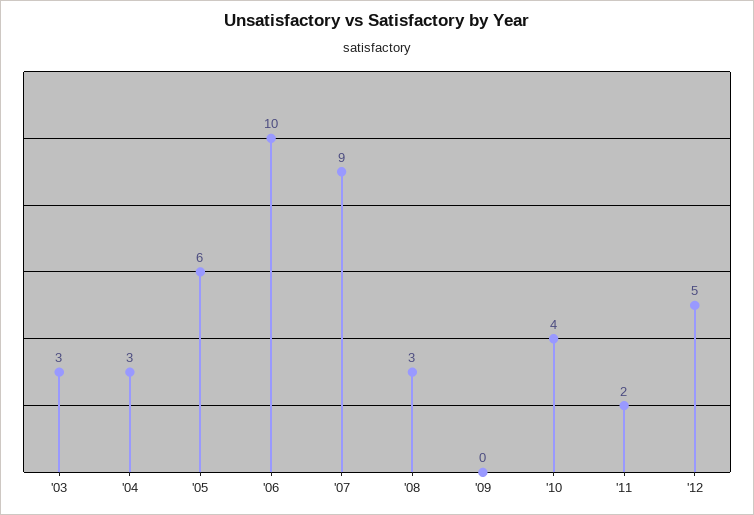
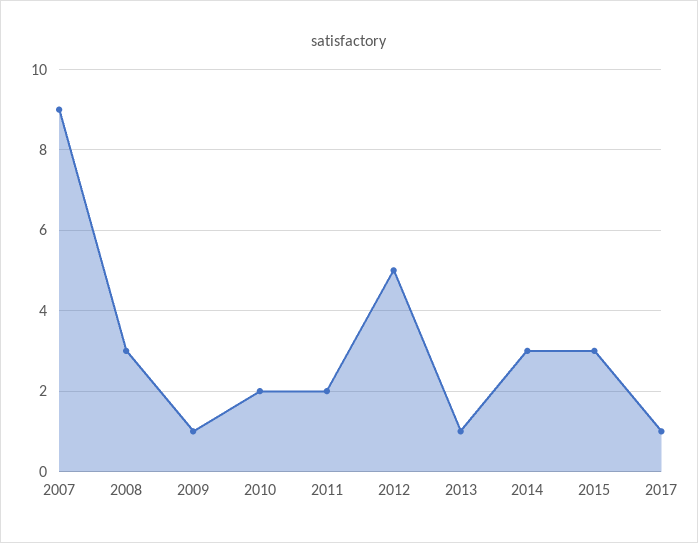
'03: 3 -> none
'04: 3 -> none
'05: 6 -> none
'06: 10 -> none
'09: 0 -> 1
'10: 4 -> 2
2013: none -> 1
2014: none -> 3
2015: none -> 3
2017: none -> 1

